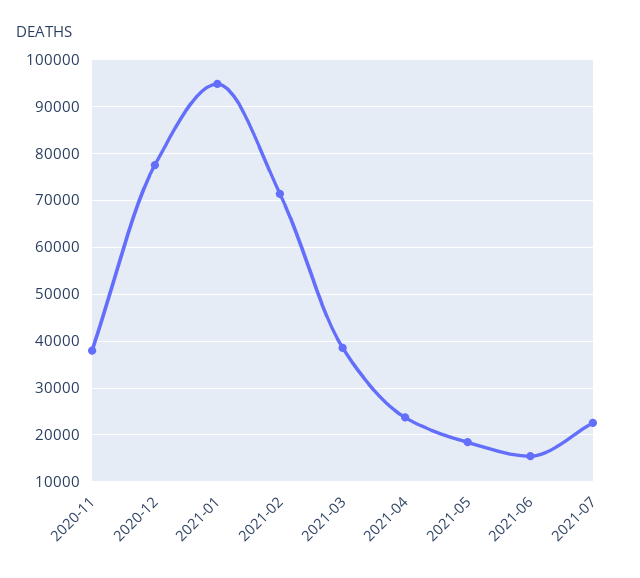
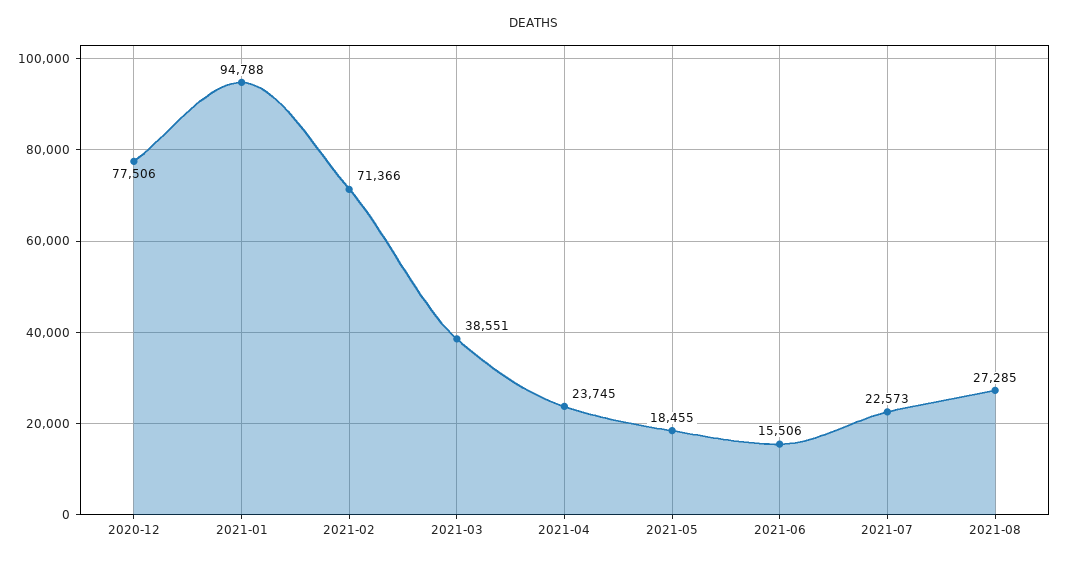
2020-11: 38000 -> none
2021-08: none -> 27285

